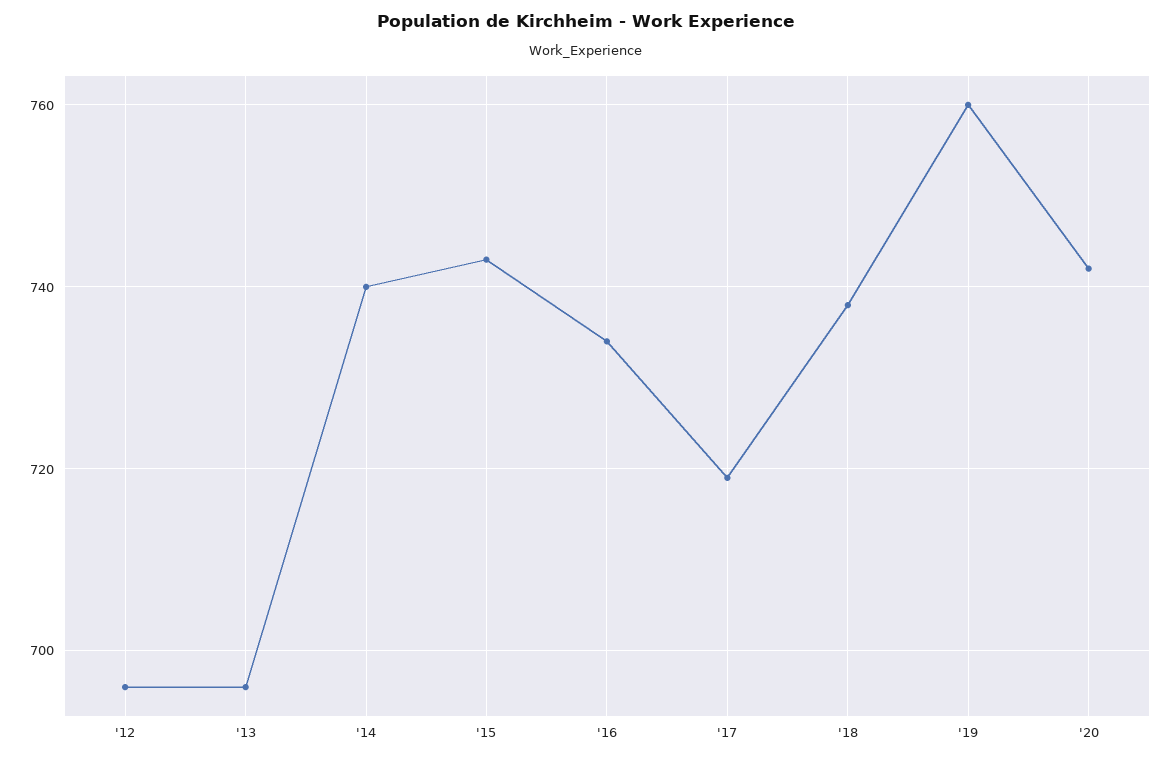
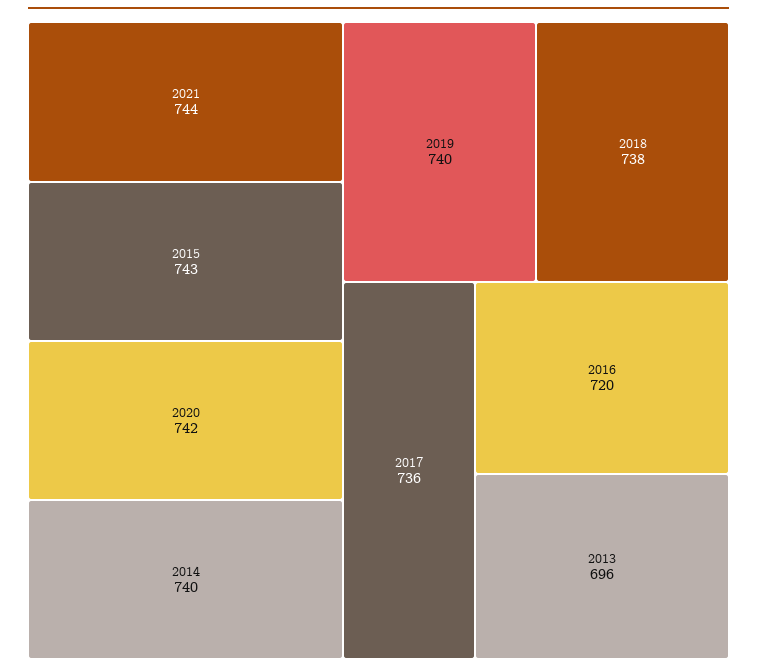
'12: 695 -> none
'16: 735 -> 720
'17: 720 -> 736
'19: 760 -> 740
2021: none -> 744

